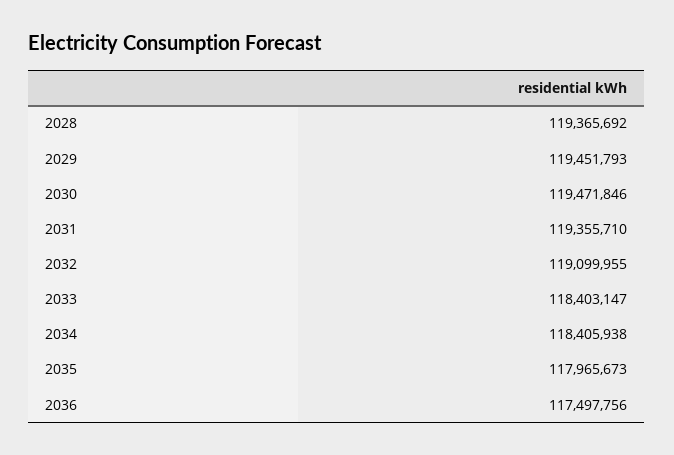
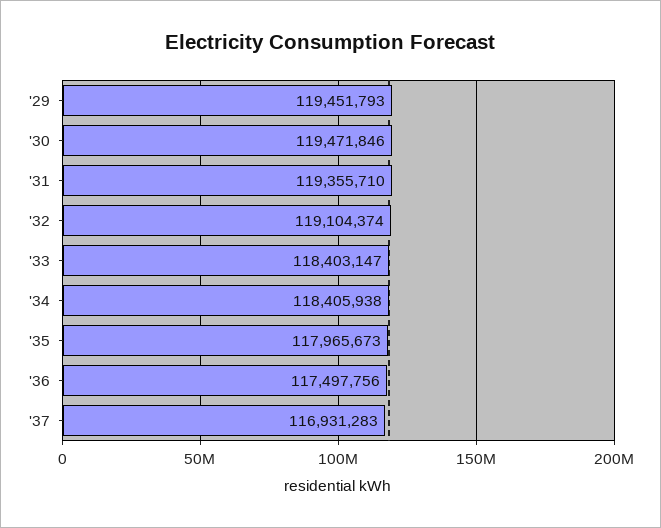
2028: 119365692 -> none
2032: 119099955 -> 119104374
'37: none -> 116931283

